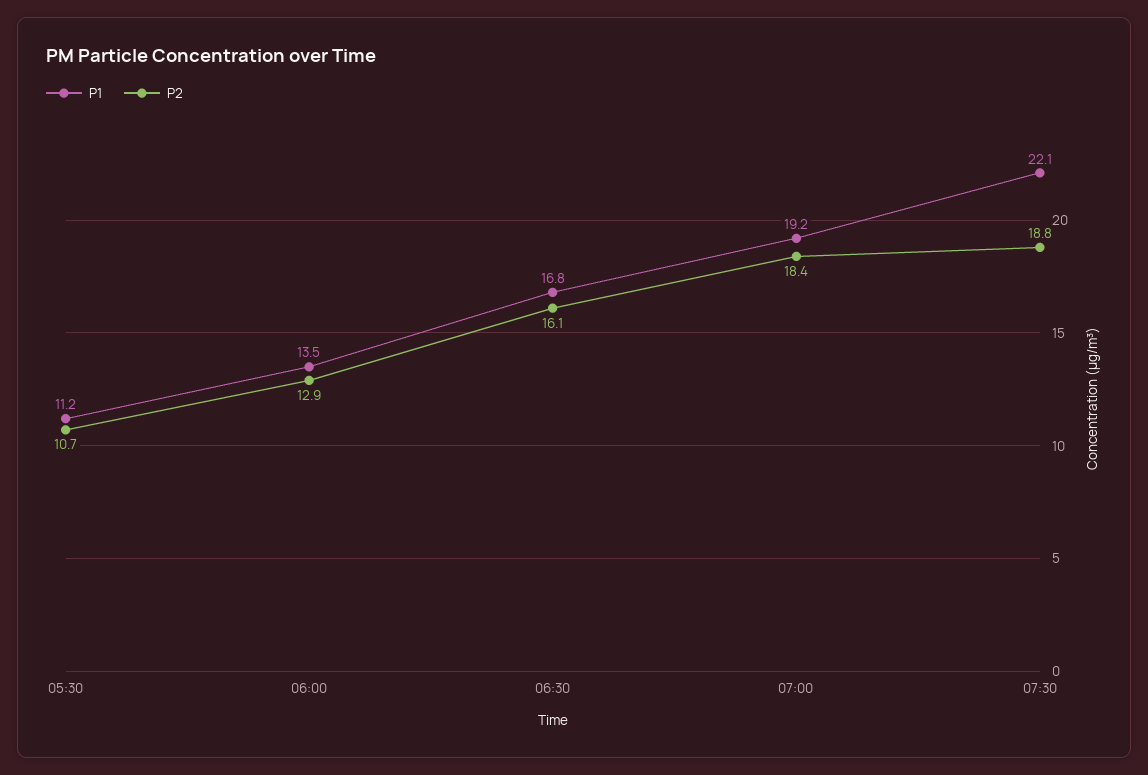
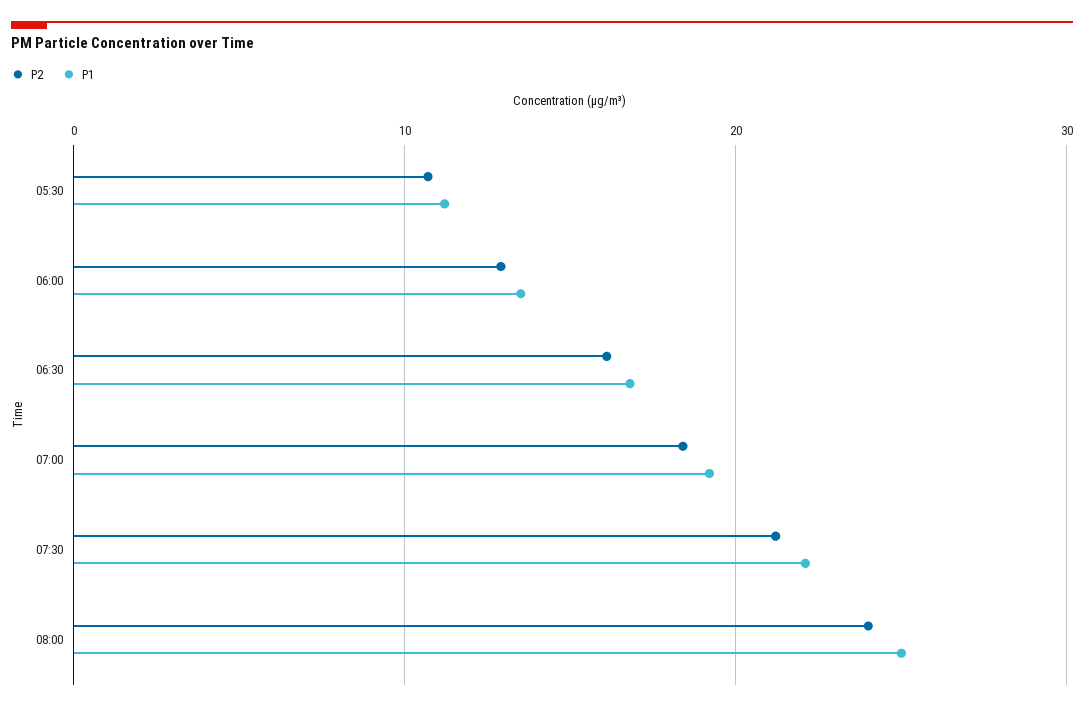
P2, 07:30: 18.8 -> 21
P2, 08:00: none -> 24
P1, 08:00: none -> 25

